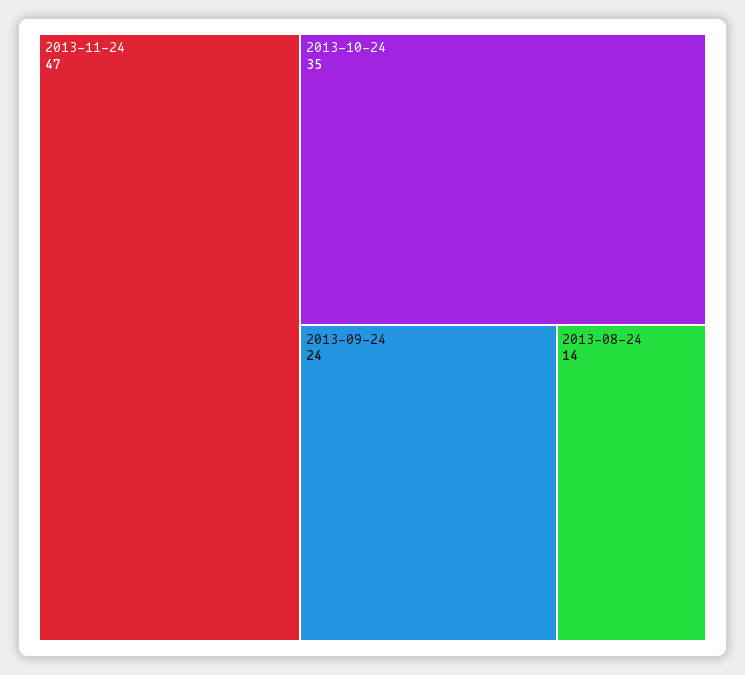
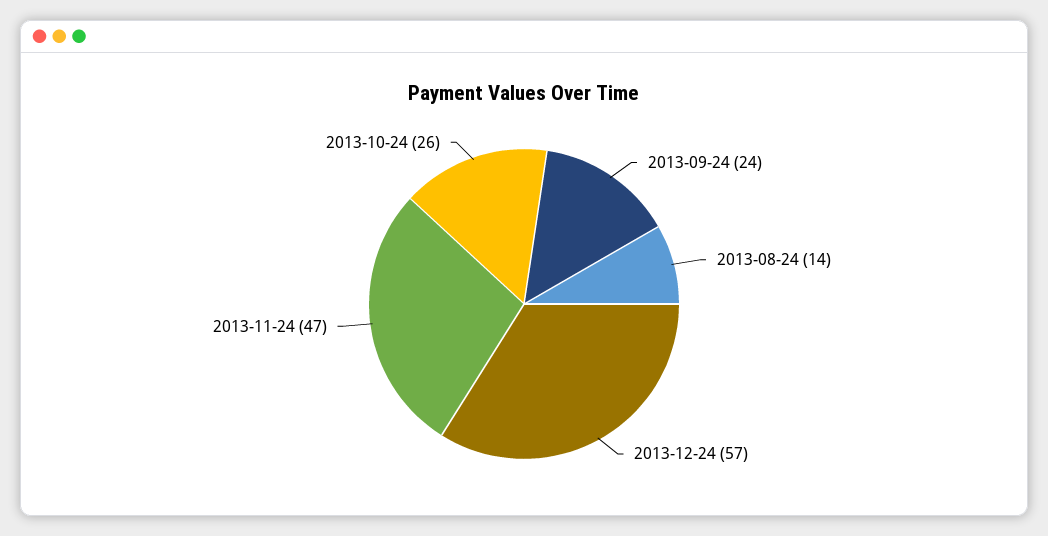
2013-10-24: 35 -> 26
2013-12-24: none -> 57

